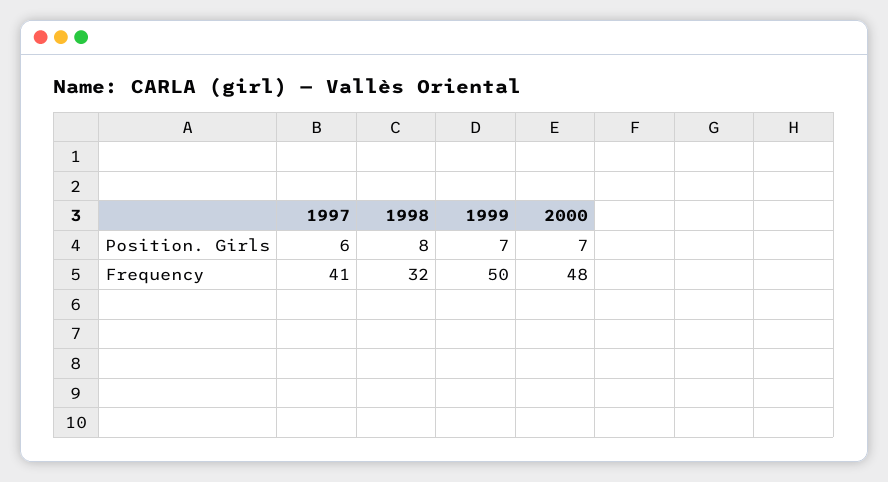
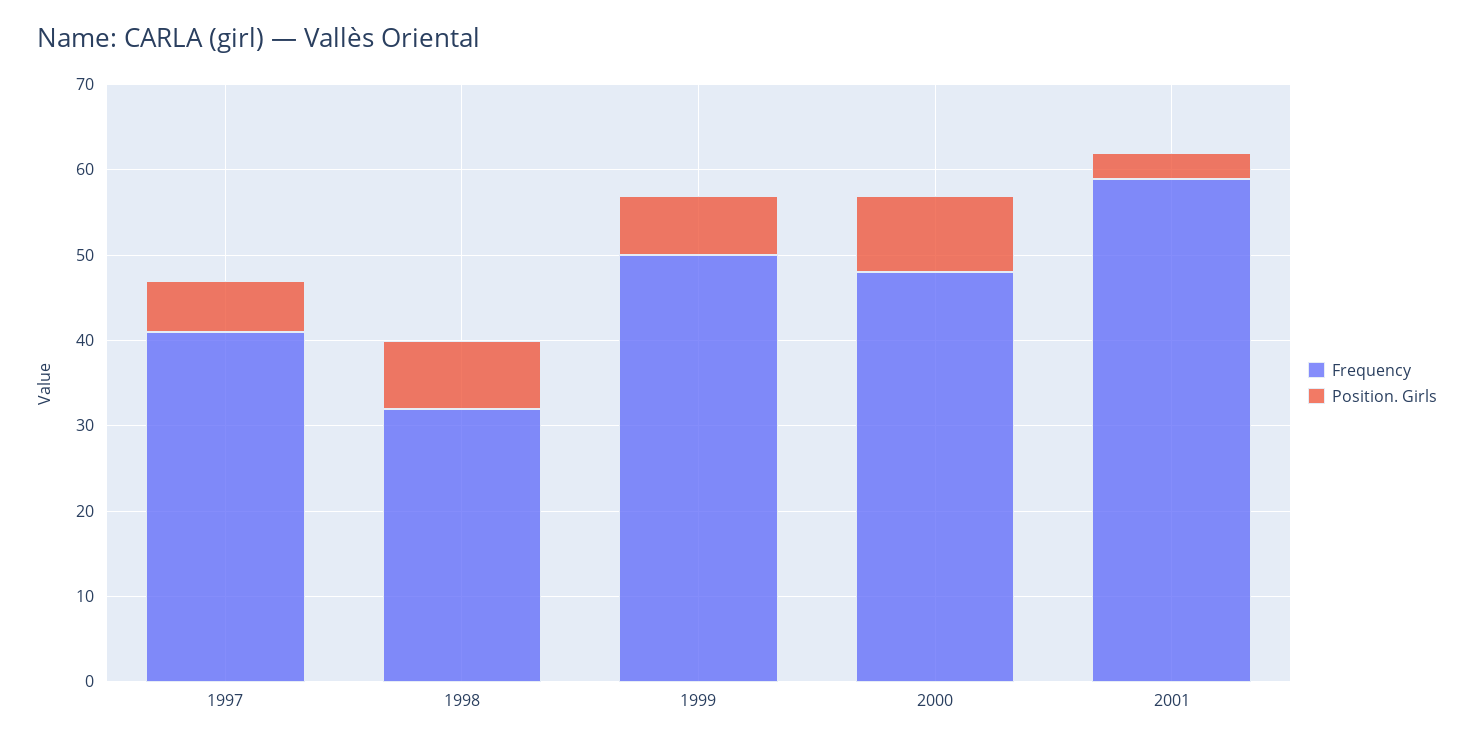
Position. Girls, 2000: 7 -> 9
Frequency, 2001: none -> 59
Position. Girls, 2001: none -> 3

